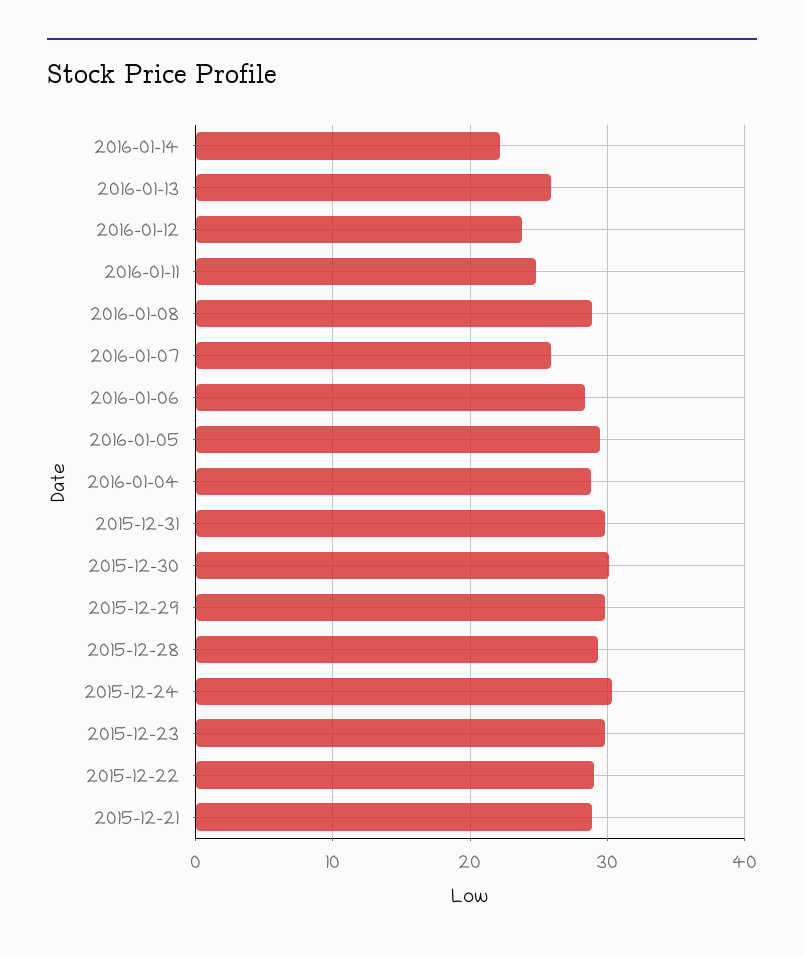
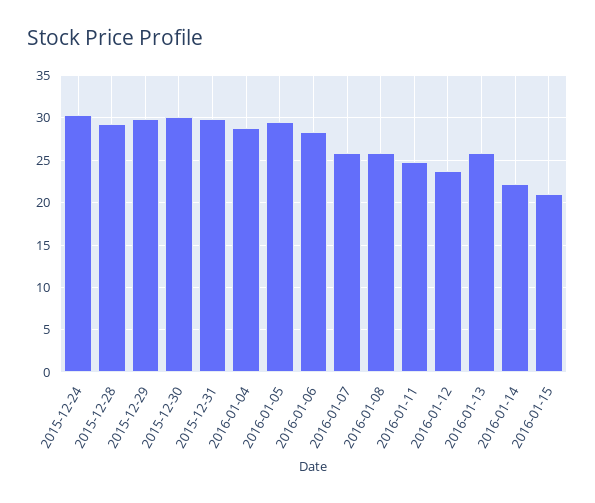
2016-01-08: 29 -> 26
2015-12-23: 30 -> none
2015-12-22: 29 -> none
2015-12-21: 29 -> none
2016-01-15: none -> 21

